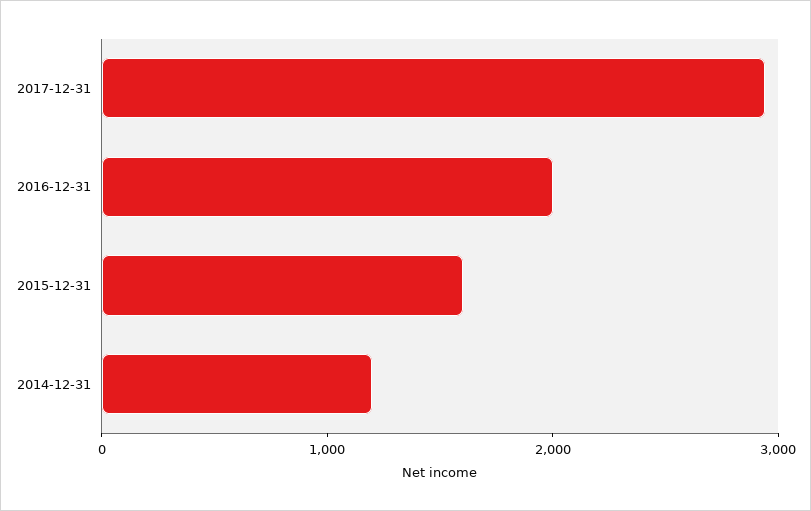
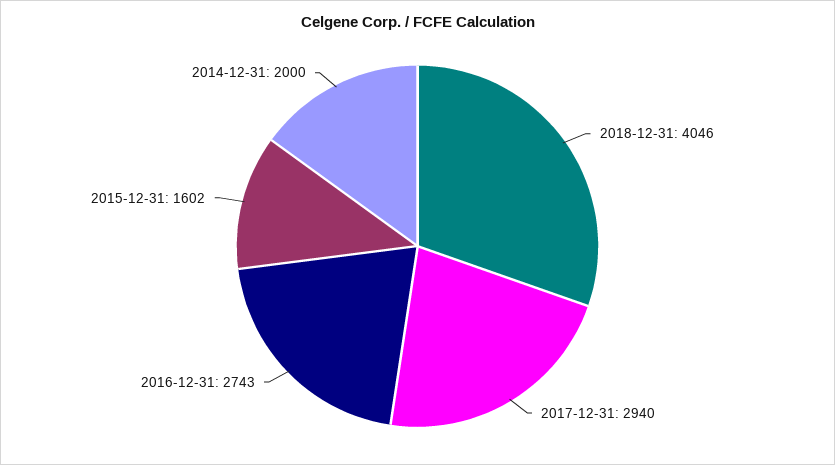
2016-12-31: 2000 -> 2743
2014-12-31: 1200 -> 2000
2018-12-31: none -> 4046

